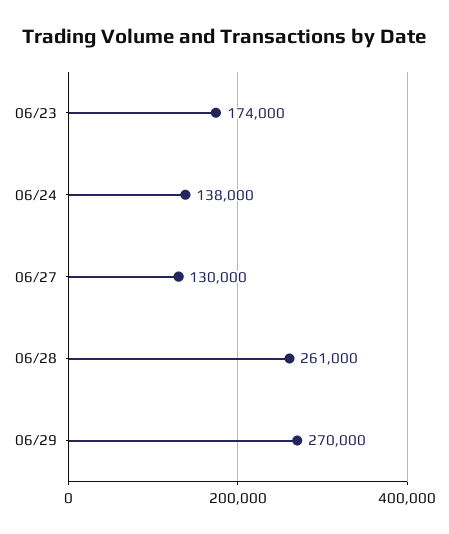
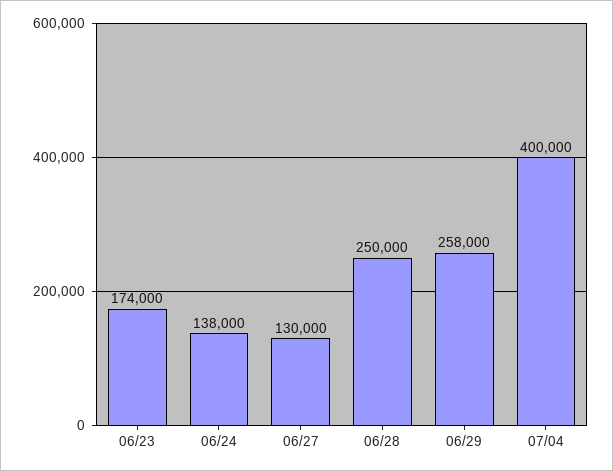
06/28: 261000 -> 250000
06/29: 270000 -> 258000
07/04: none -> 400000

